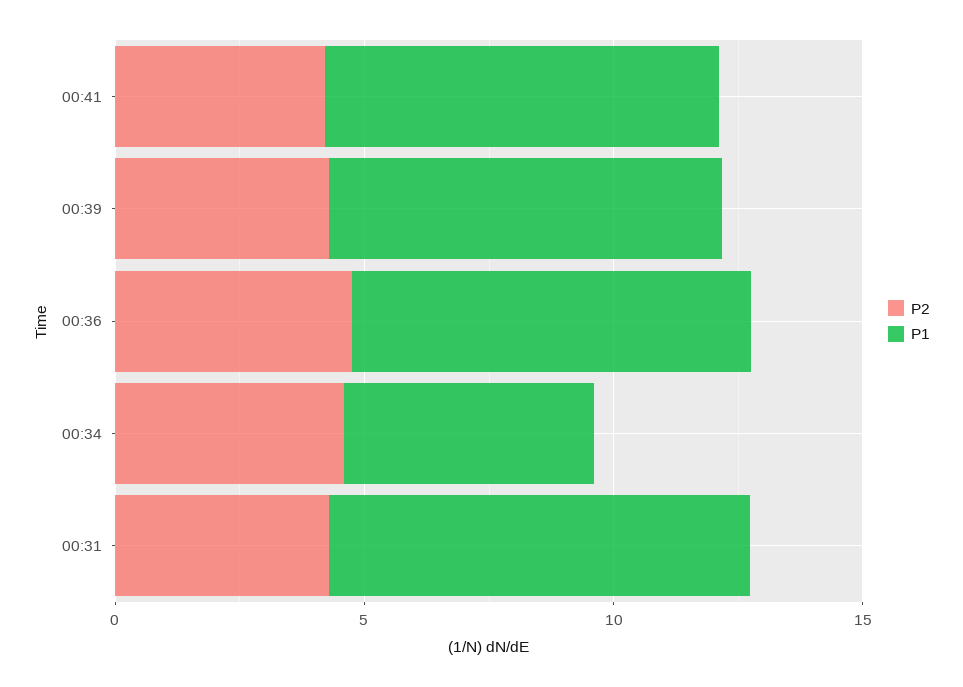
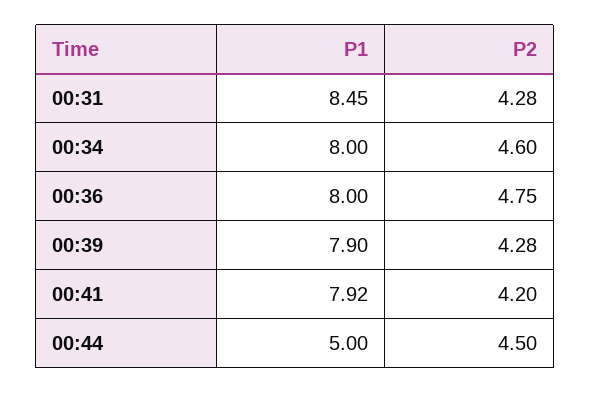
P1, 00:34: 5 -> 8
P1, 00:44: none -> 5
P2, 00:44: none -> 4.5

